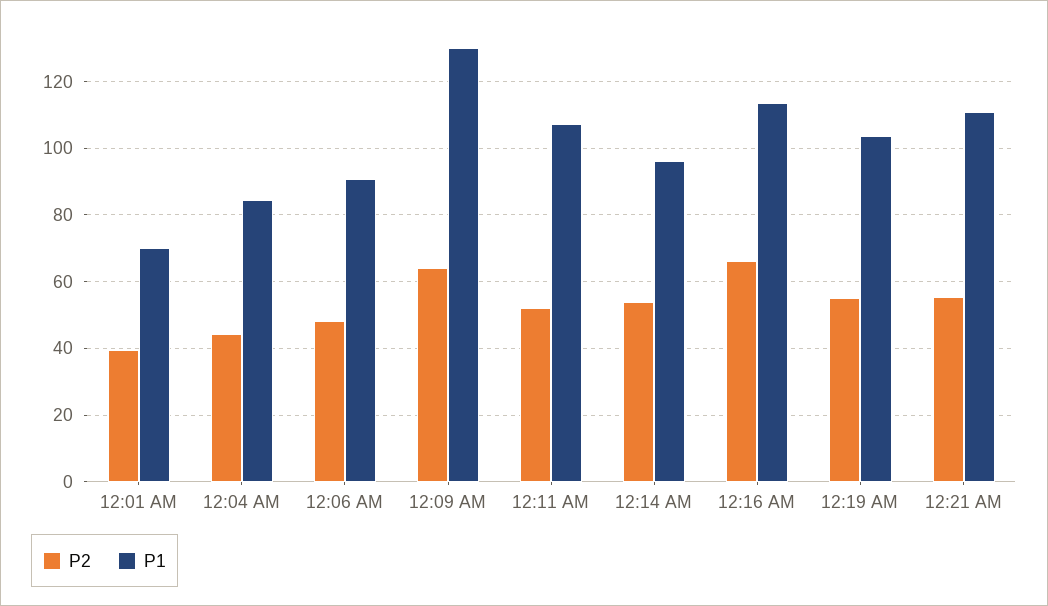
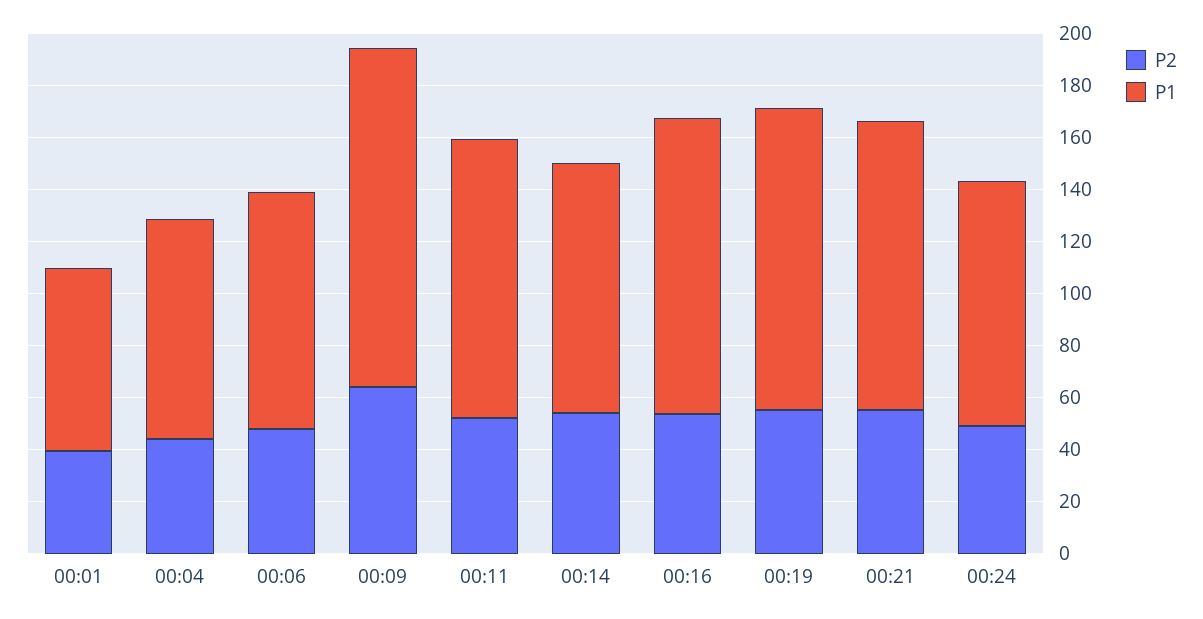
P2, 12:16 AM: 66 -> 55
P1, 12:19 AM: 104 -> 115
P2, 00:24: none -> 50
P1, 00:24: none -> 95

